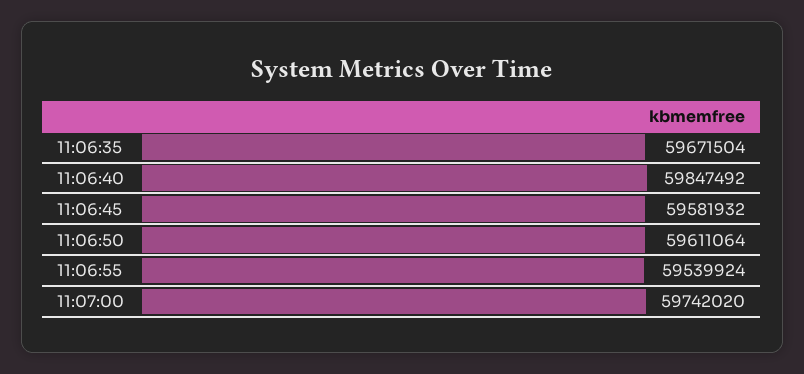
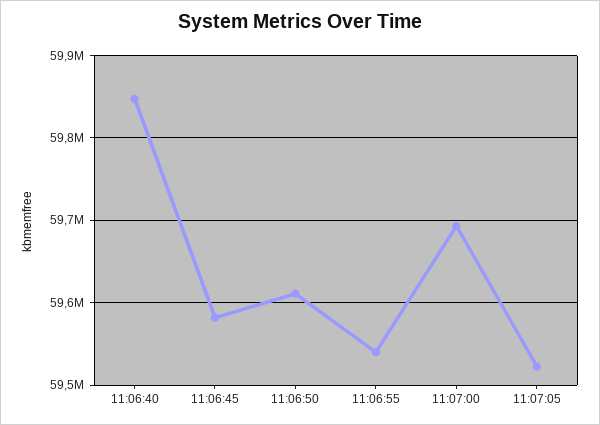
11:06:35: 59671504 -> none
11:07:00: 59742020 -> 59690000
11:07:05: none -> 59520000

